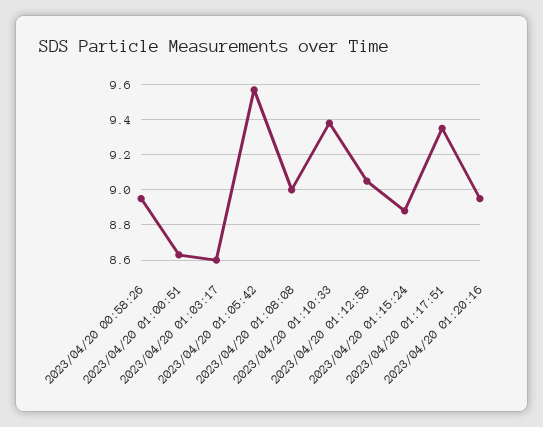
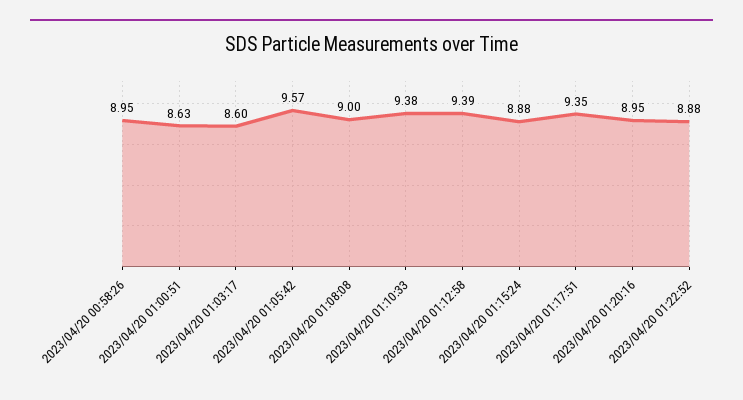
2023/04/20 01:12:58: 9.05 -> 9.39
2023/04/20 01:22:52: none -> 8.88

